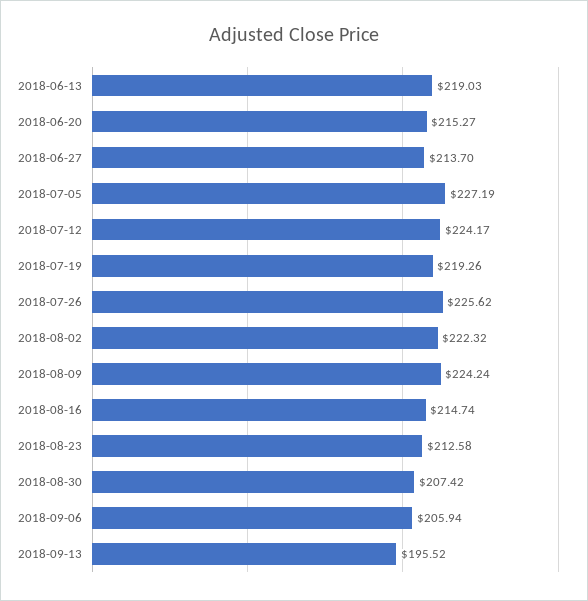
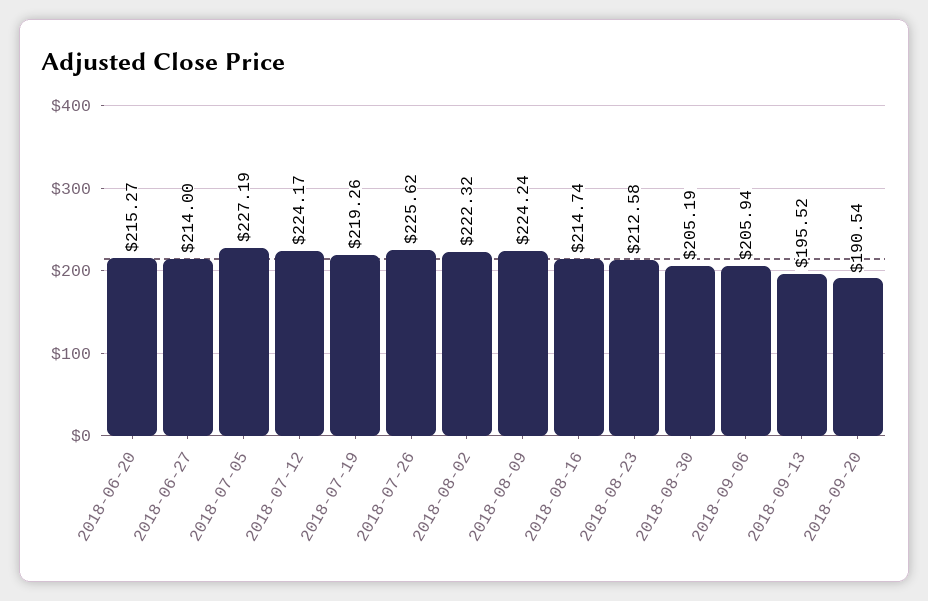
2018-06-13: 219.03 -> none
2018-06-27: 213.7 -> 214
2018-08-30: 207.42 -> 205.19
2018-09-20: none -> 190.54

